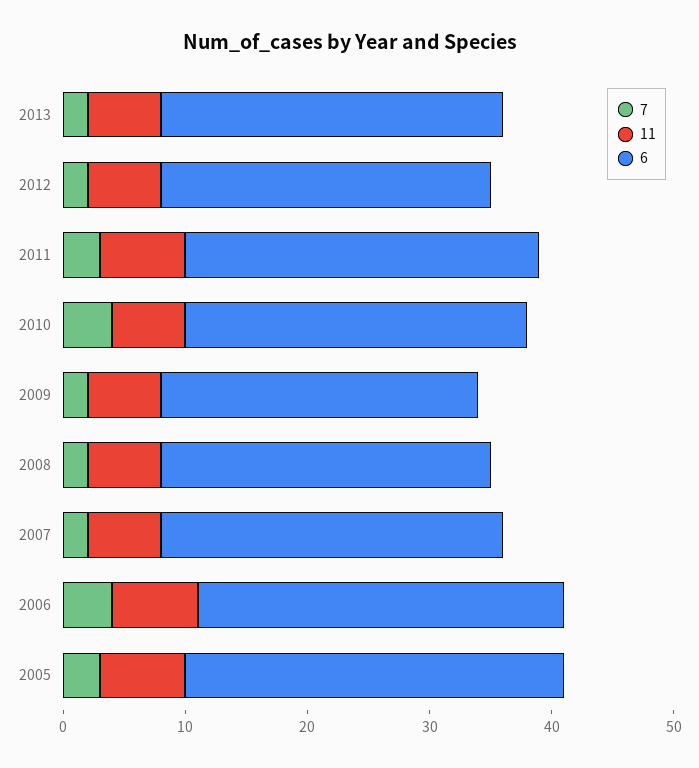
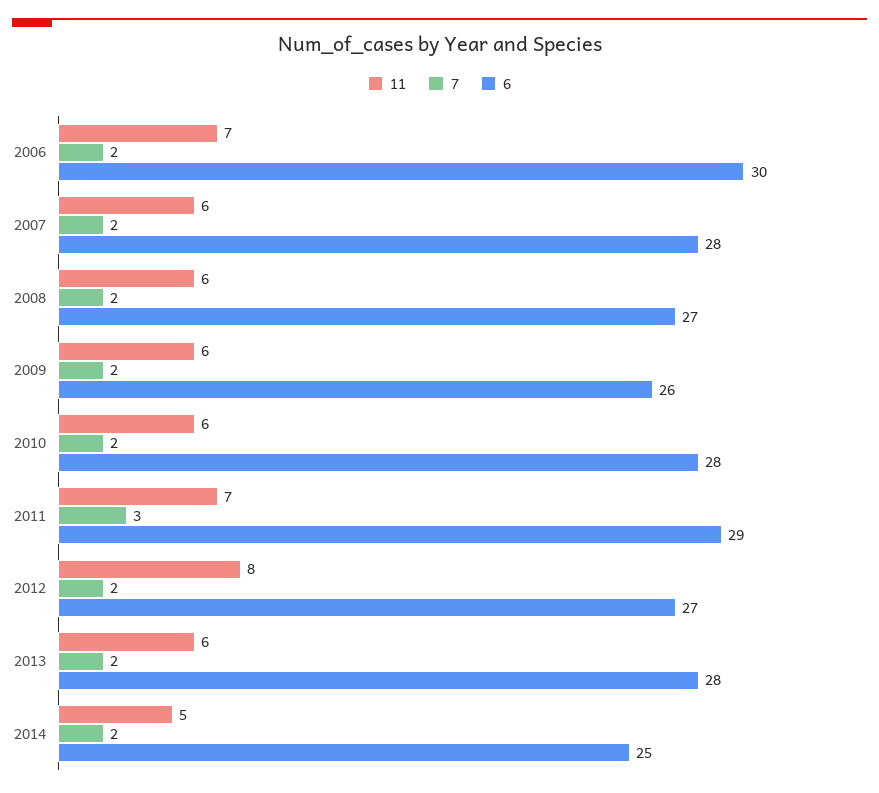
11, 2012: 6 -> 8
7, 2010: 4 -> 2
7, 2006: 4 -> 2
7, 2005: 3 -> none
11, 2005: 7 -> none
6, 2005: 31 -> none
11, 2014: none -> 5
7, 2014: none -> 2
6, 2014: none -> 25

